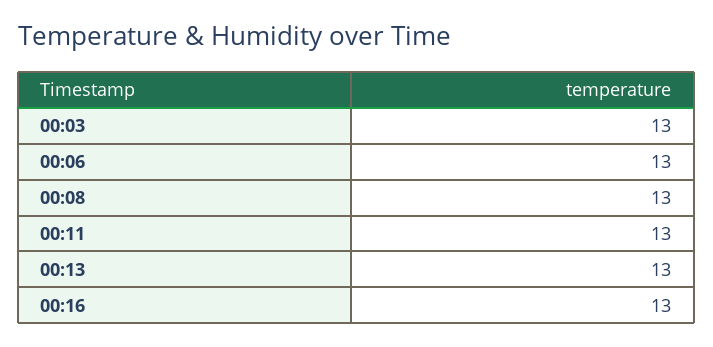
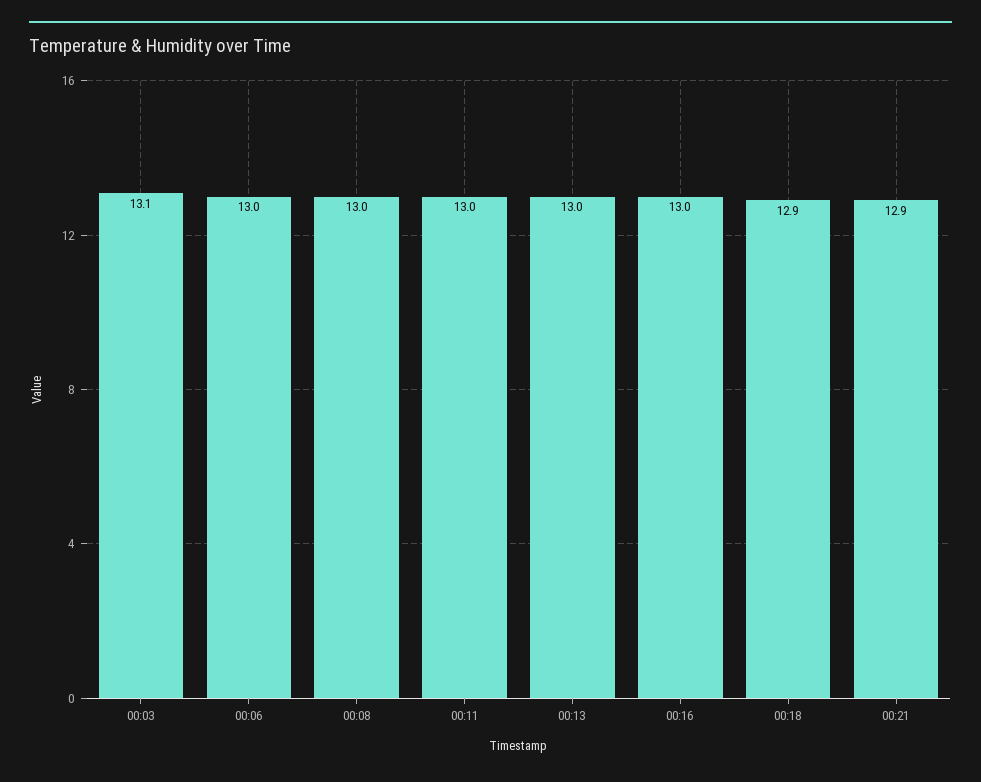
00:03: 13 -> 13.1
00:18: none -> 12.9
00:21: none -> 12.9

